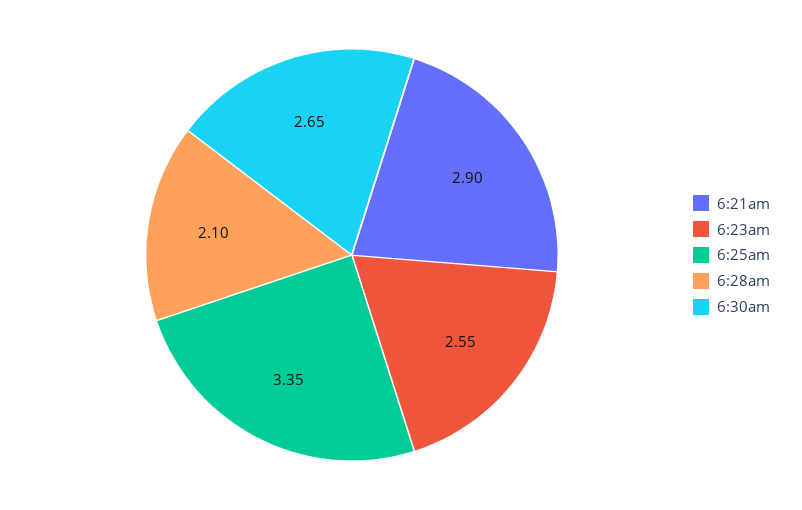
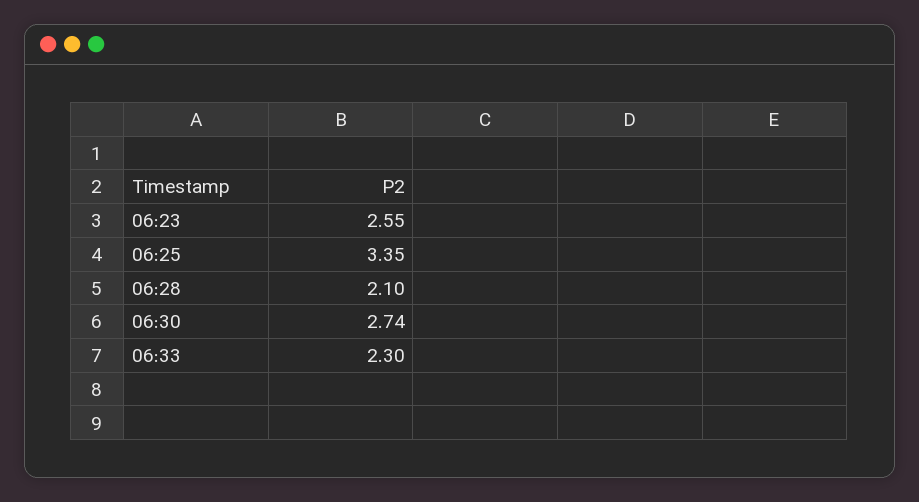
6:21am: 2.9 -> none
6:30am: 2.65 -> 2.74
06:33: none -> 2.3

